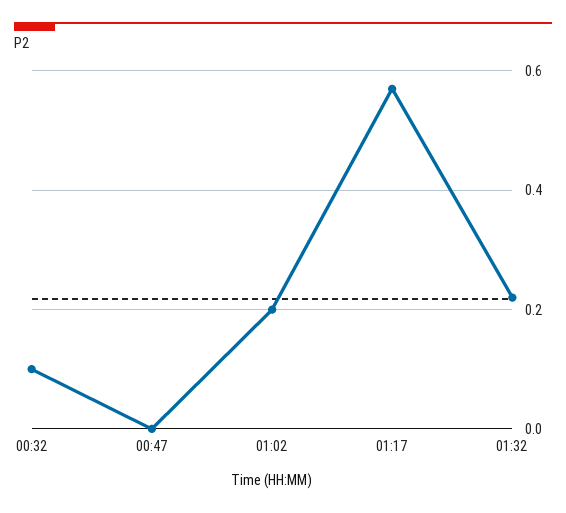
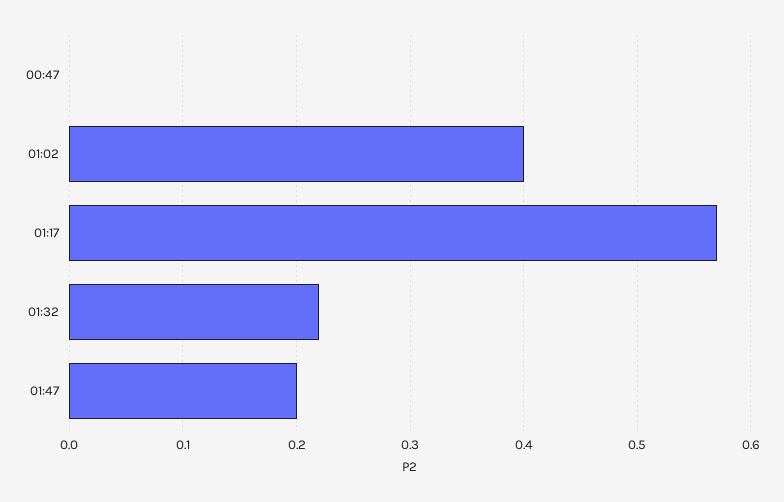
00:32: 0.1 -> none
01:02: 0.2 -> 0.4
01:47: none -> 0.2

